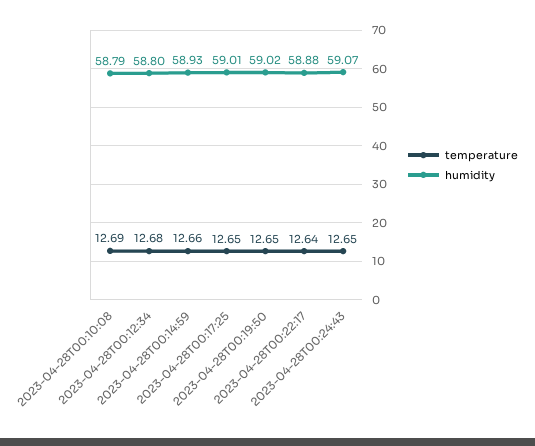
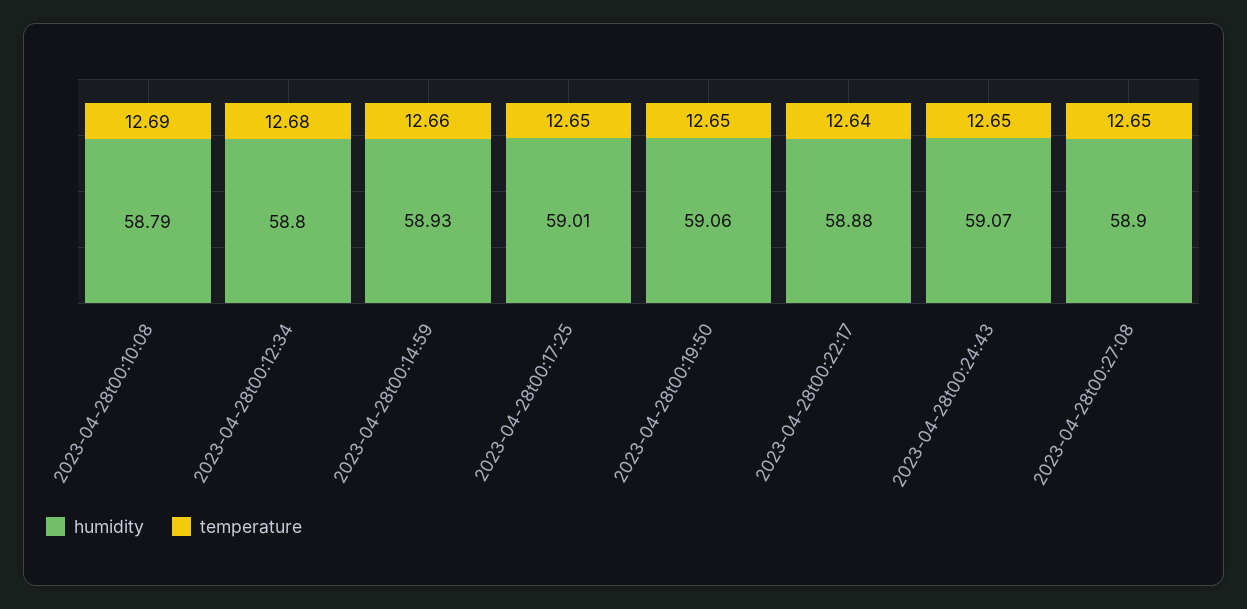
humidity, 2023-04-28T00:19:50: 59.02 -> 59.06
humidity, 2023-04-28t00:27:08: none -> 58.9
temperature, 2023-04-28t00:27:08: none -> 12.65

